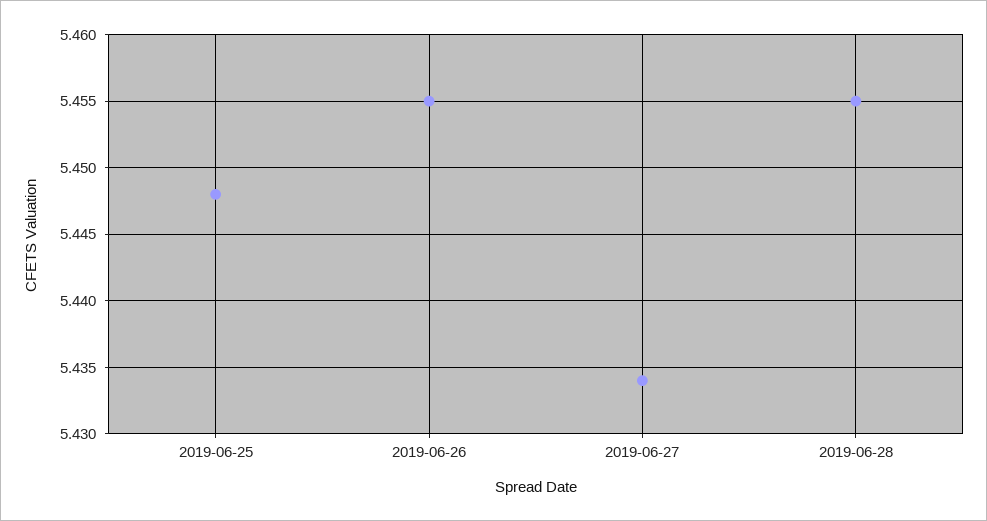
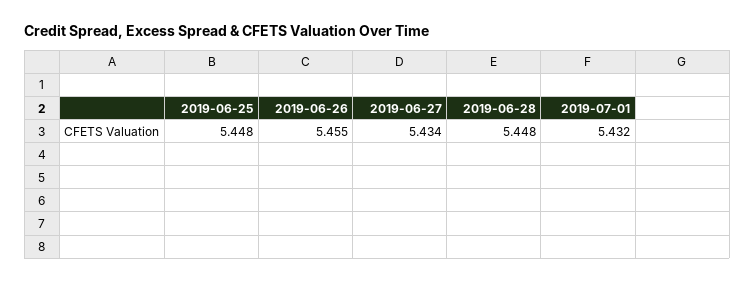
2019-06-28: 5.455 -> 5.448
2019-07-01: none -> 5.432

